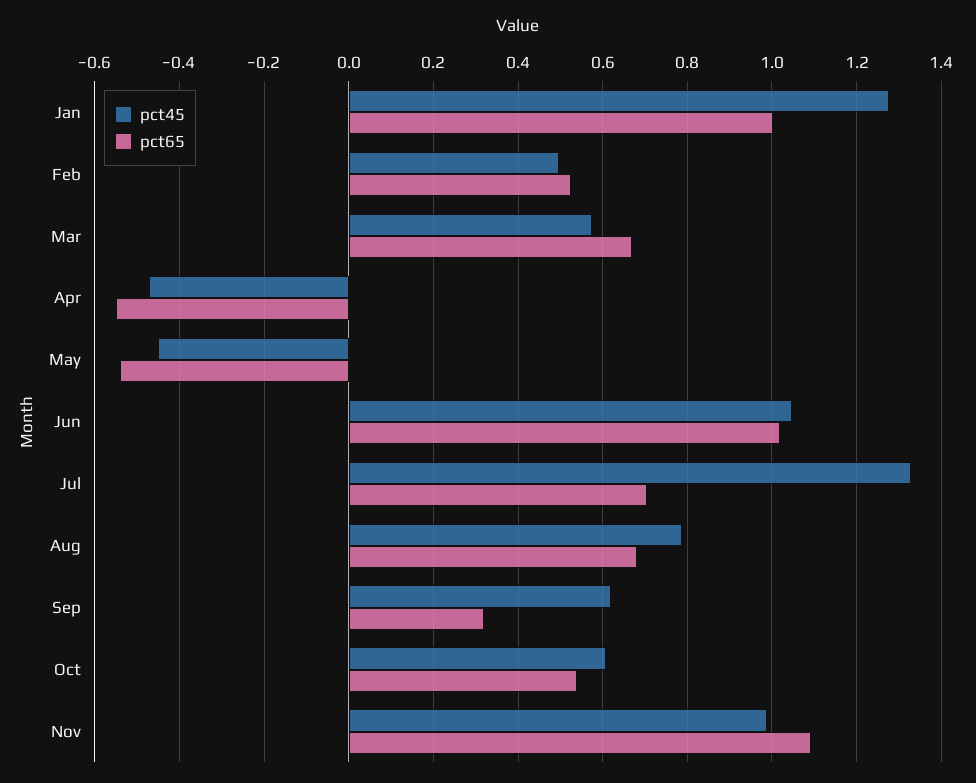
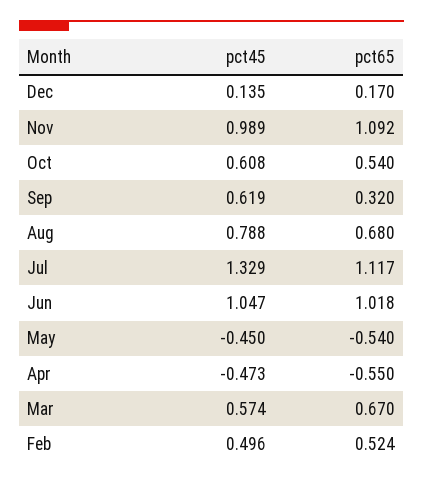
pct45, Jan: 1.28 -> none
pct65, Jan: 1 -> none
pct65, Jul: 0.7 -> 1.117
pct45, Dec: none -> 0.135
pct65, Dec: none -> 0.17

